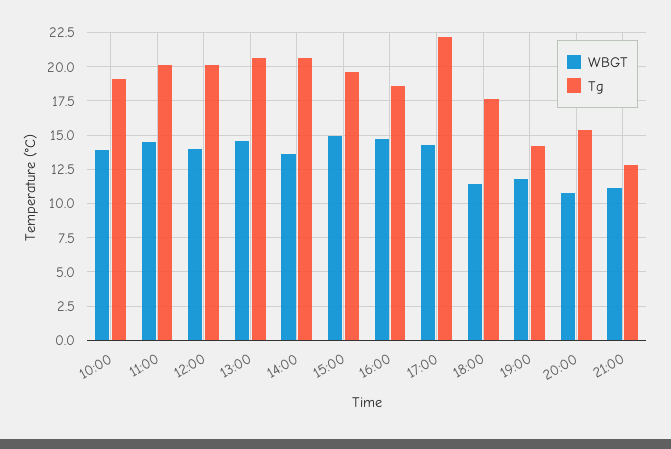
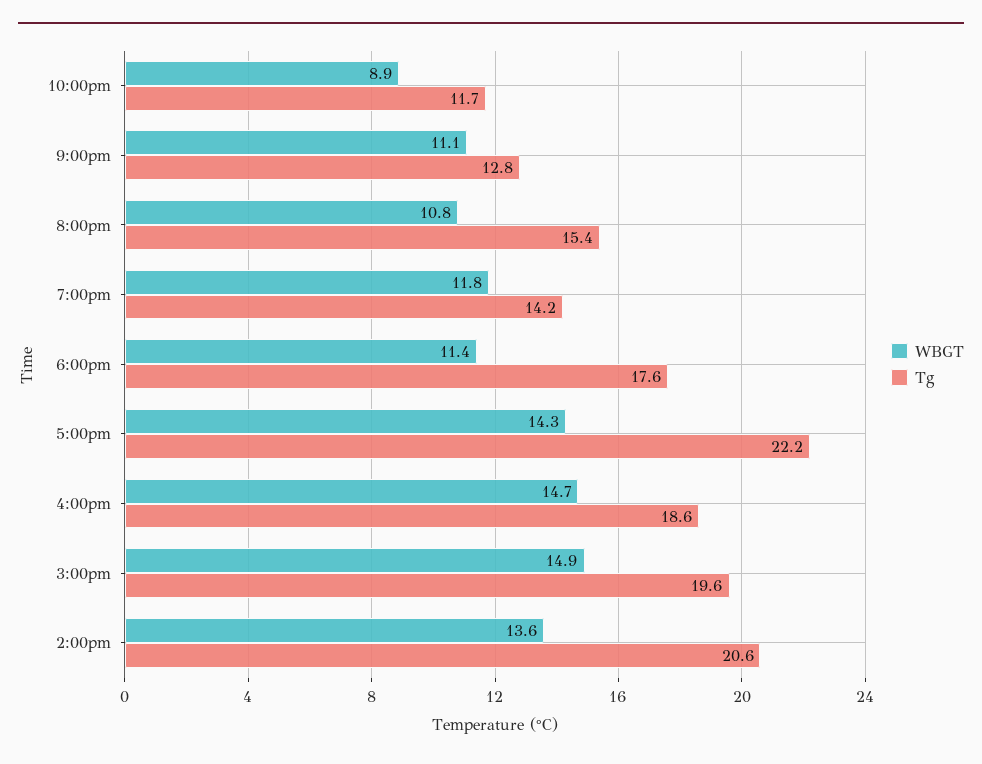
WBGT, 10:00: 14 -> none
Tg, 10:00: 19 -> none
WBGT, 11:00: 14.5 -> none
Tg, 11:00: 20 -> none
WBGT, 12:00: 14 -> none
Tg, 12:00: 20 -> none
WBGT, 13:00: 14.5 -> none
Tg, 13:00: 20.5 -> none
WBGT, 10:00pm: none -> 8.9
Tg, 10:00pm: none -> 11.7

